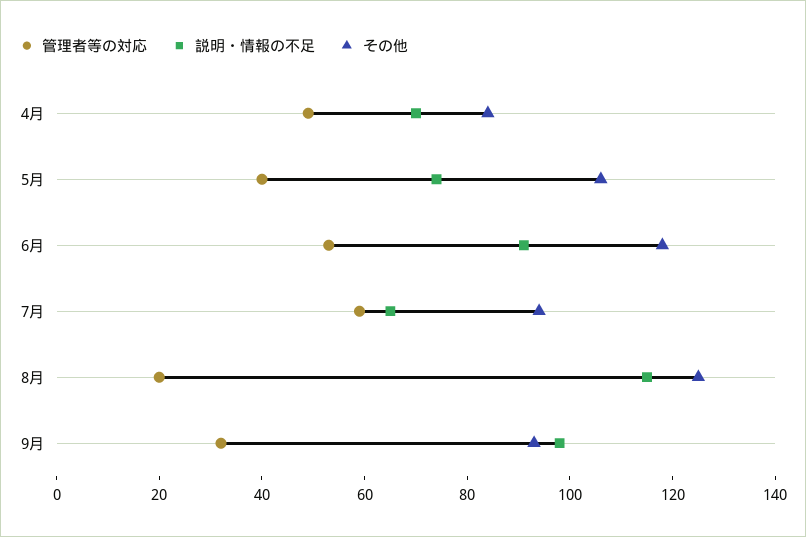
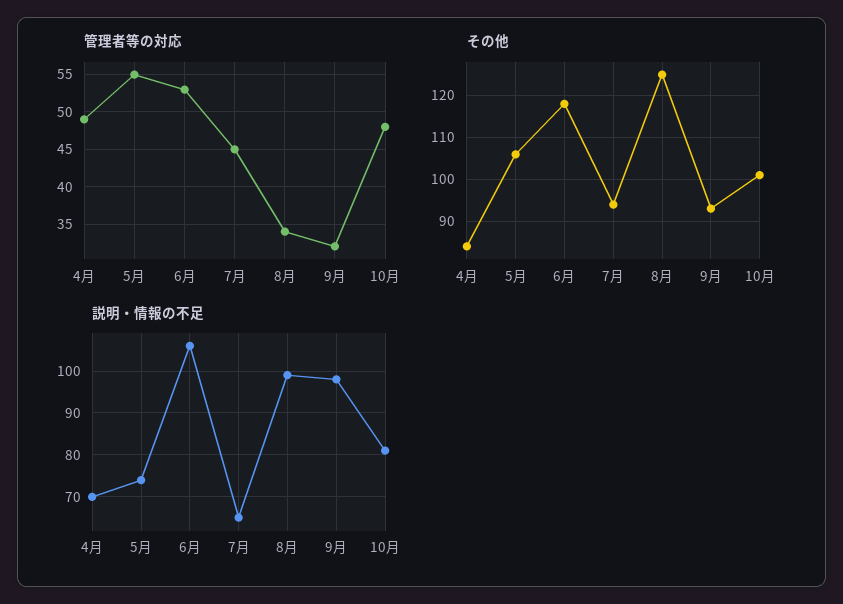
管理者等の対応, 5月: 40 -> 55
説明・情報の不足, 6月: 90 -> 105
管理者等の対応, 7月: 60 -> 45
管理者等の対応, 8月: 20 -> 34
説明・情報の不足, 8月: 115 -> 100
管理者等の対応, 10月: none -> 48
その他, 10月: none -> 100
説明・情報の不足, 10月: none -> 80

